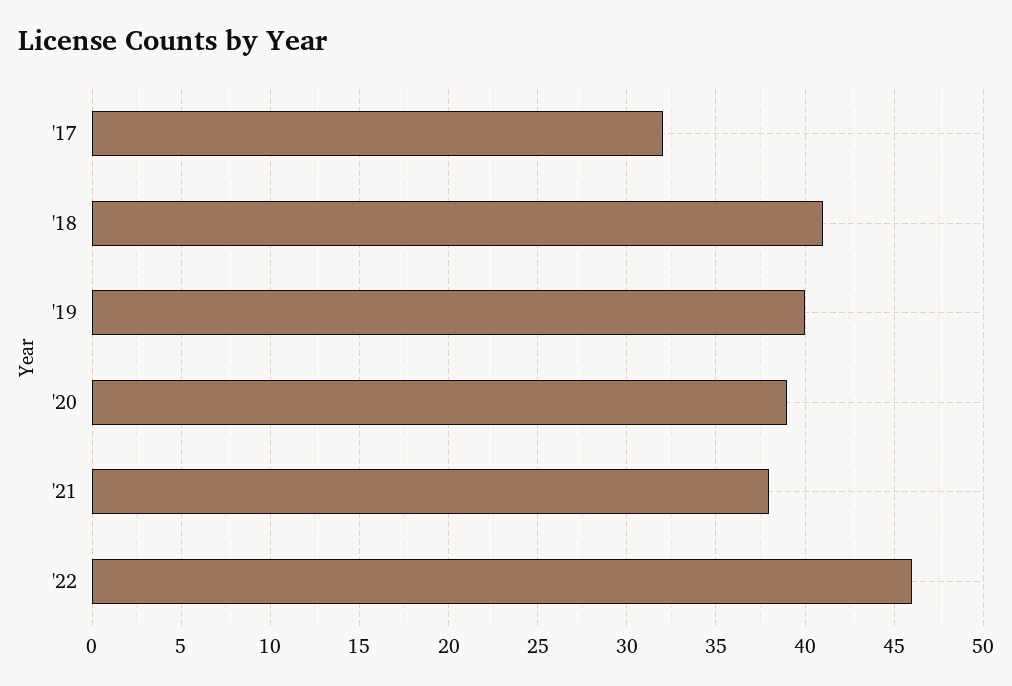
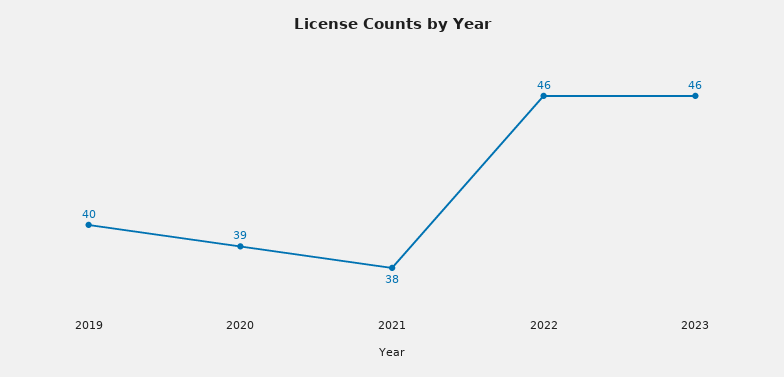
'17: 32 -> none
'18: 41 -> none
2023: none -> 46

